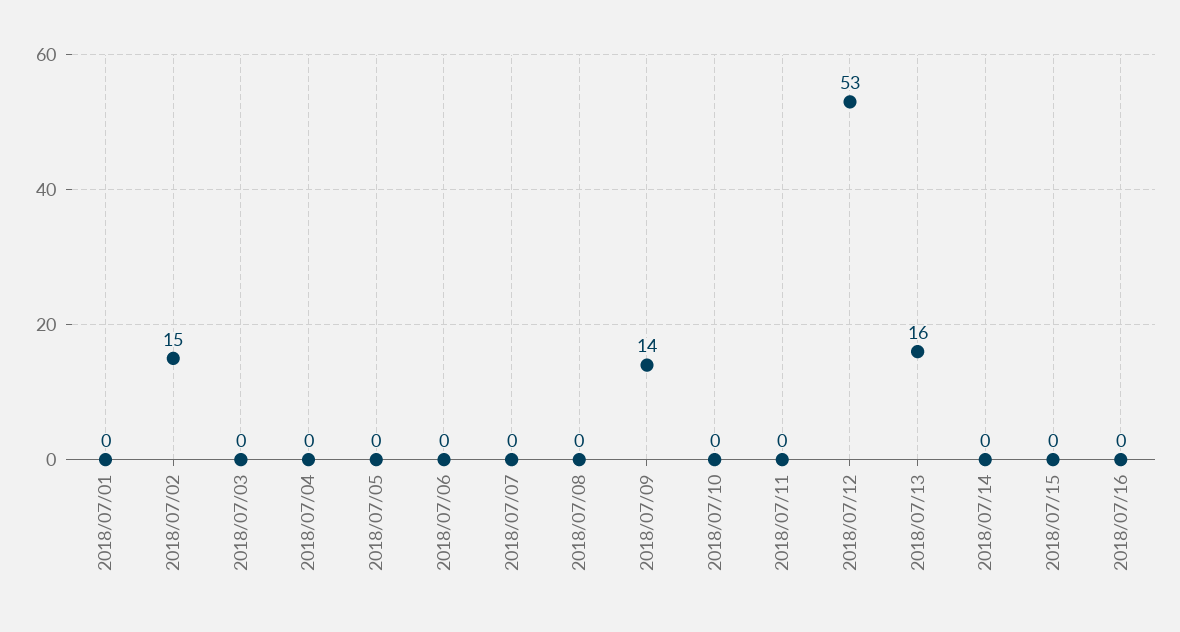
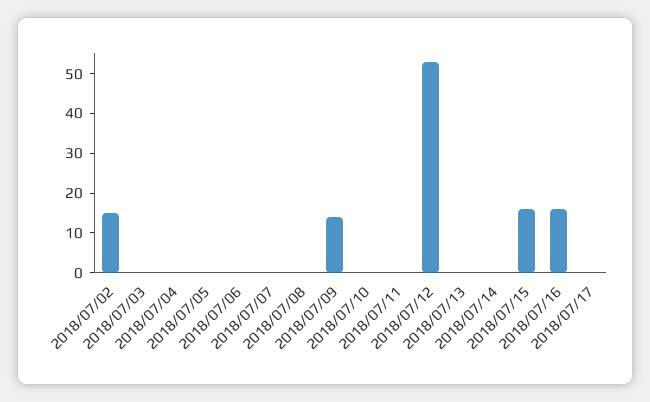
2018/07/01: 0 -> none
2018/07/13: 16 -> 0
2018/07/15: 0 -> 15
2018/07/16: 0 -> 15
2018/07/17: none -> 0

